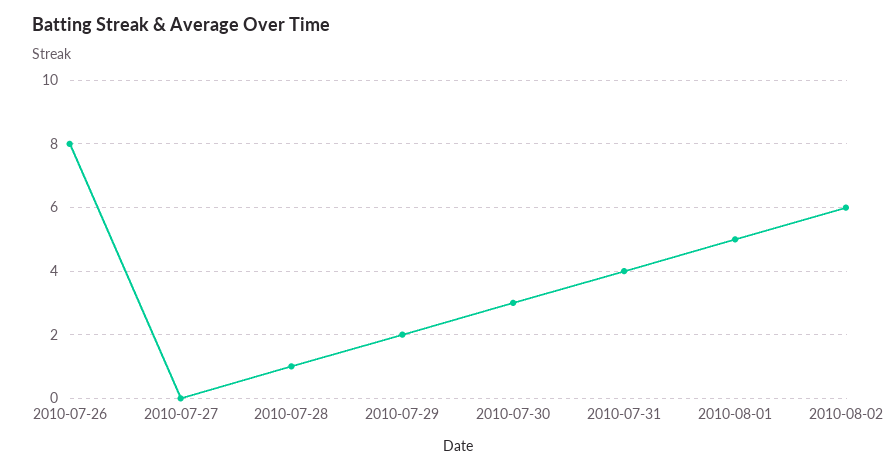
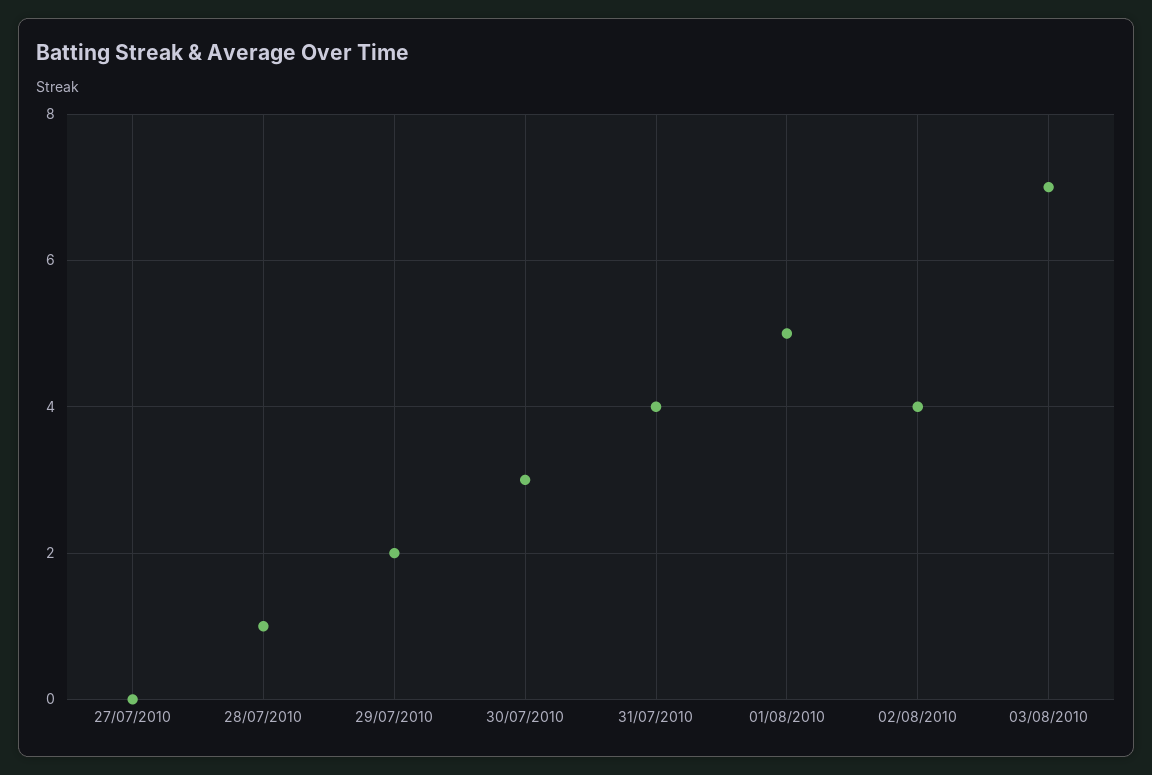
2010-07-26: 8 -> none
2010-08-02: 6 -> 4
03/08/2010: none -> 7

